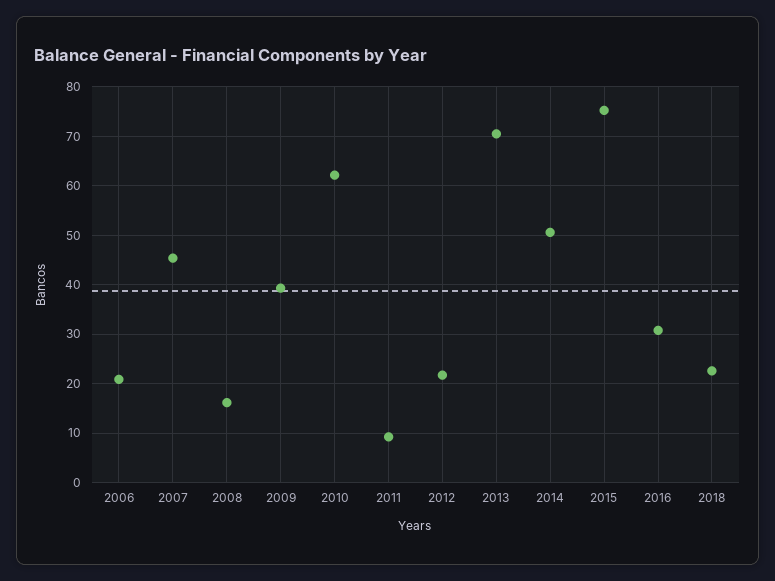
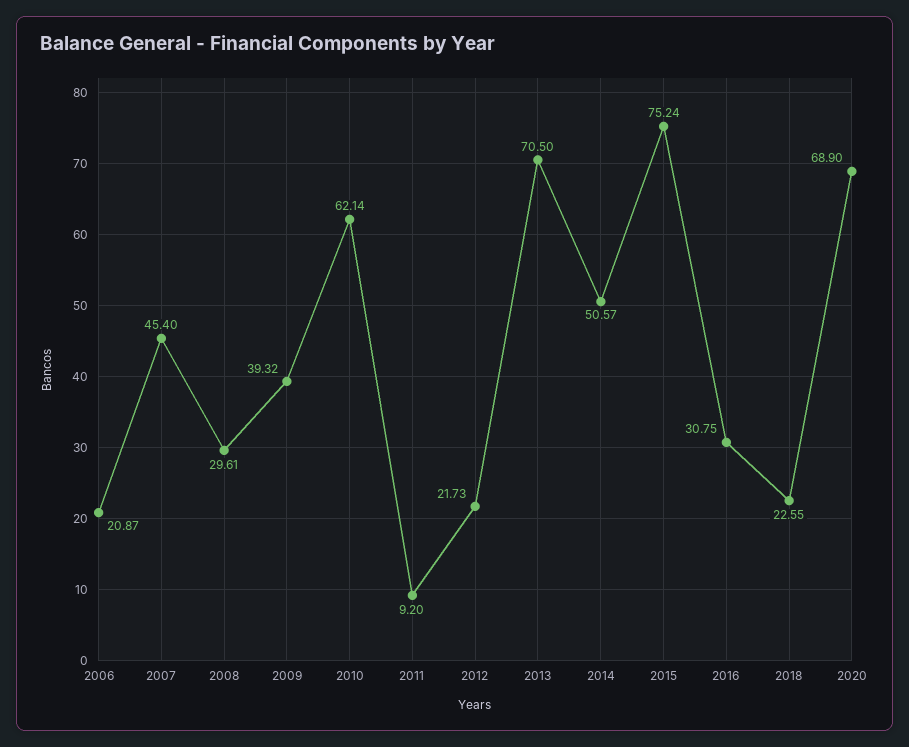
2008: 16 -> 29.61
2020: none -> 68.9

